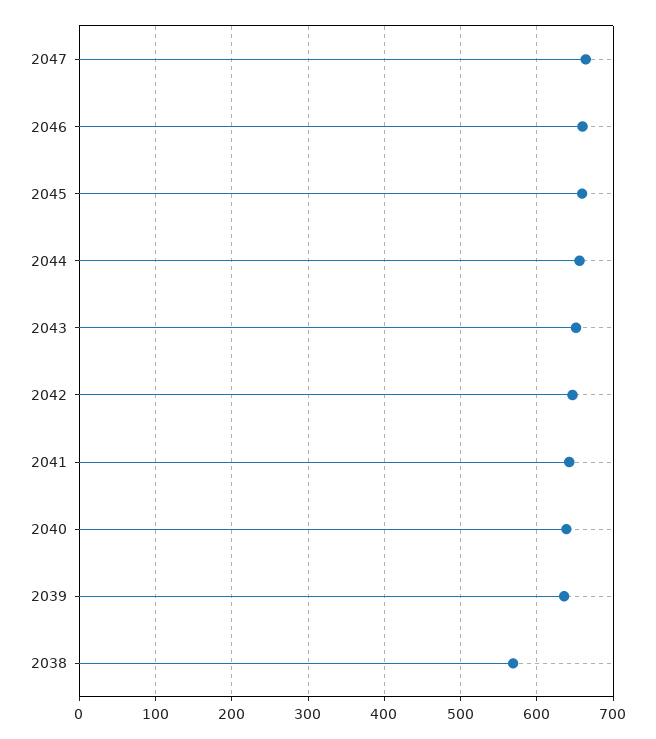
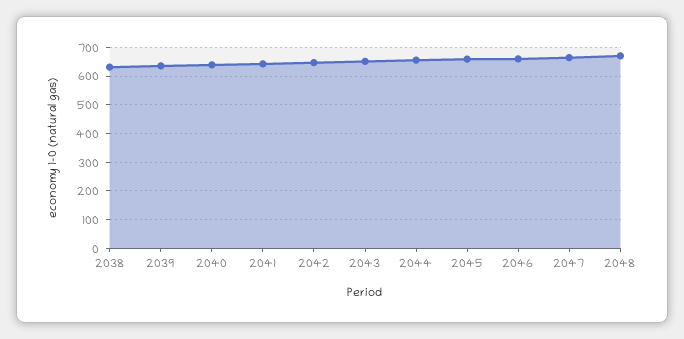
2038: 570 -> 625
2048: none -> 675

